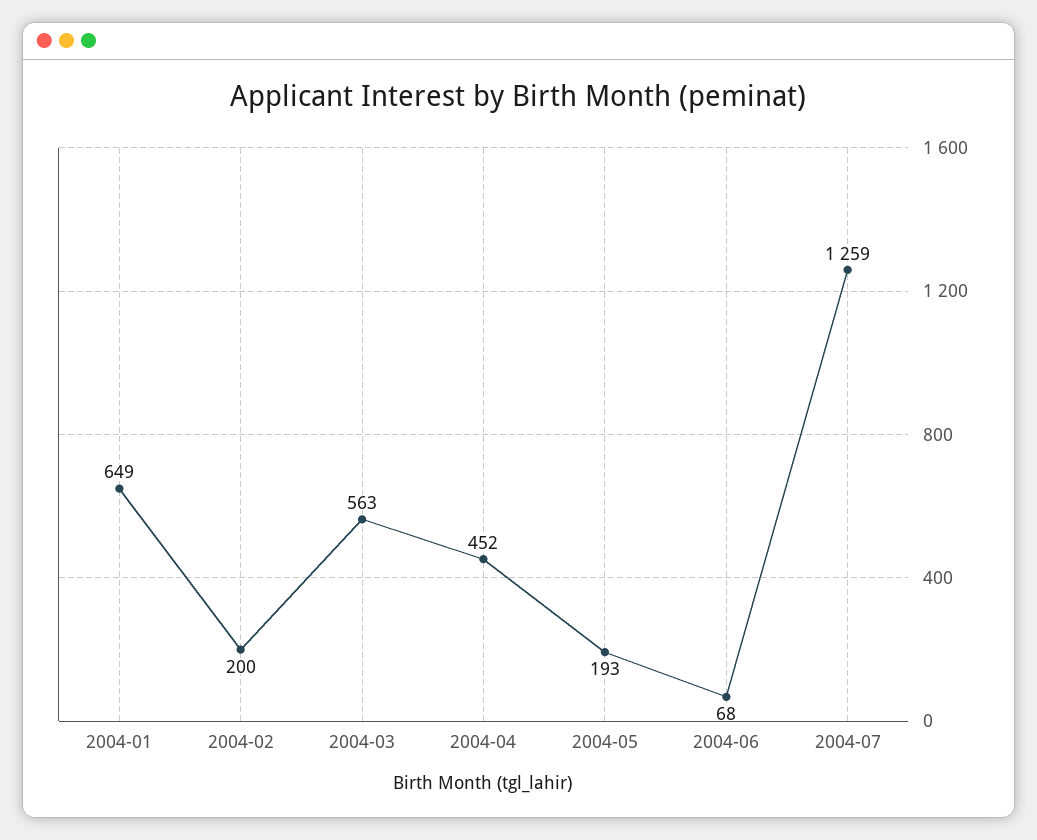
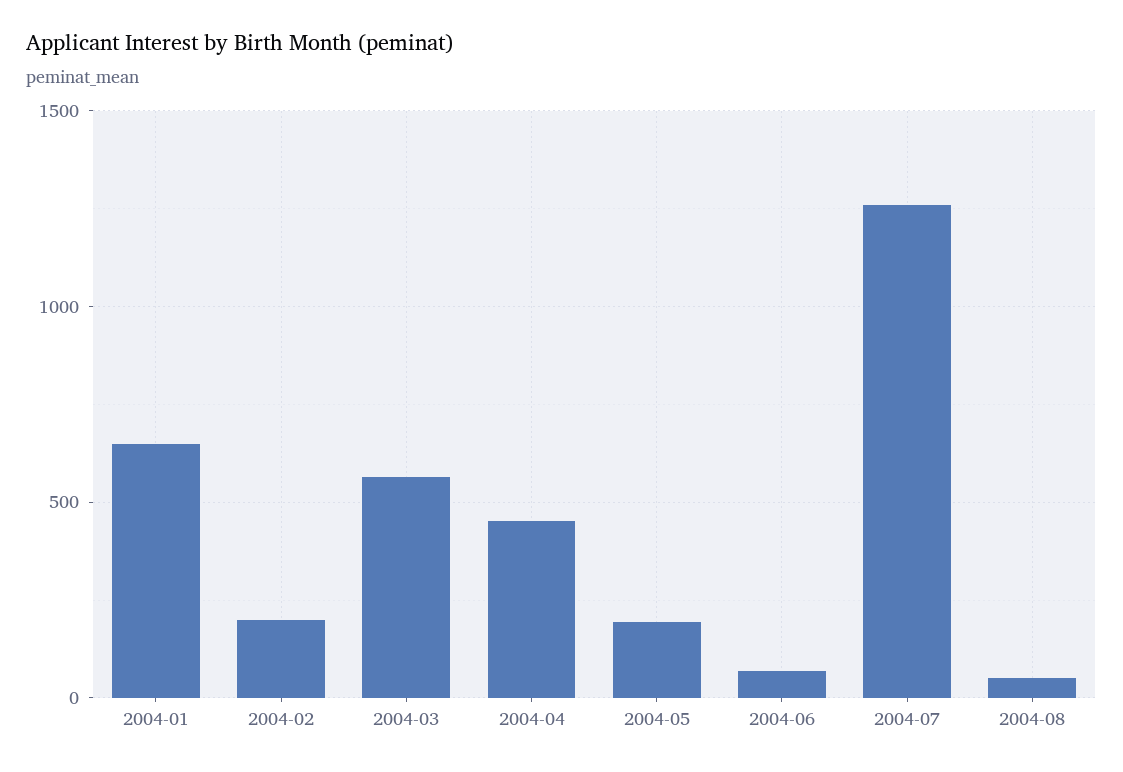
2004-08: none -> 50

